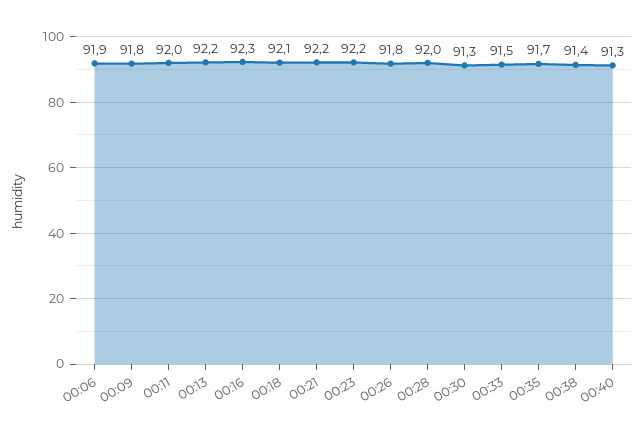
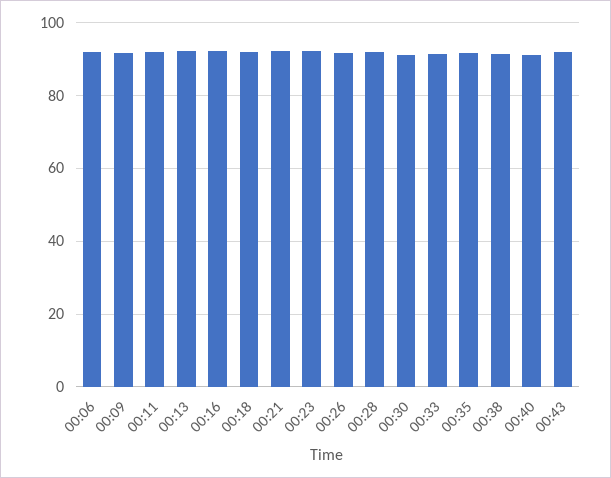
00:43: none -> 92

